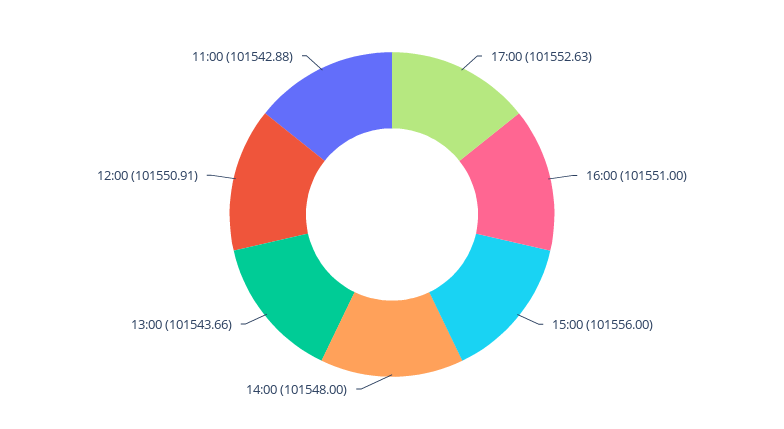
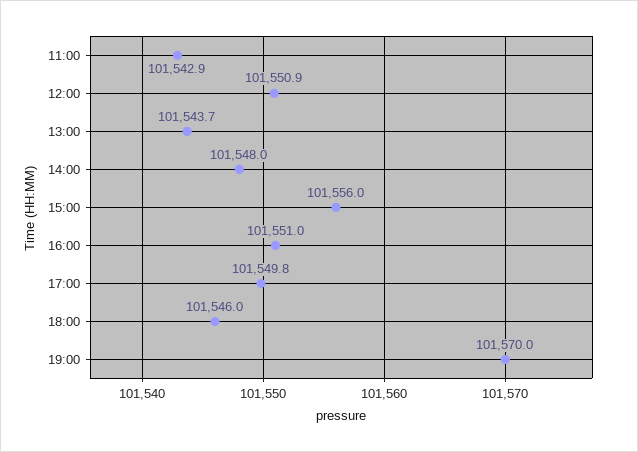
17:00: 101552.63 -> 101549.8
18:00: none -> 101546
19:00: none -> 101570

